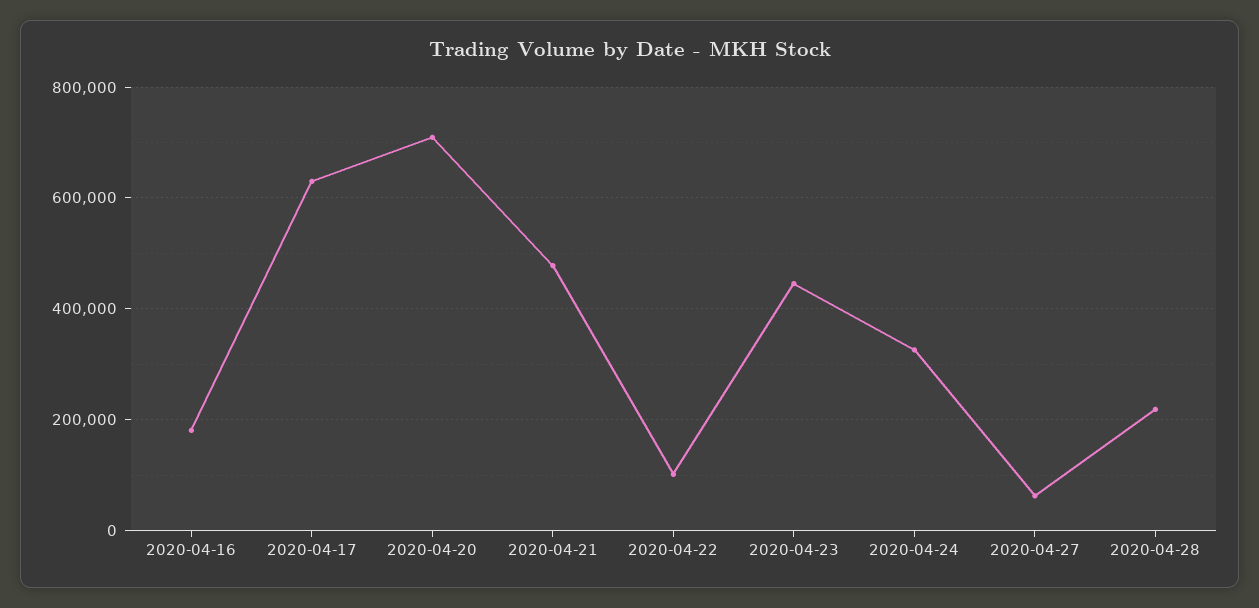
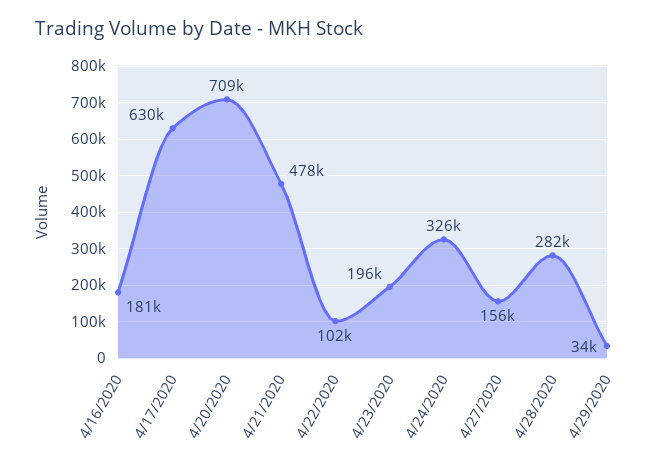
2020-04-23: 440000 -> 196000
2020-04-27: 60000 -> 156000
2020-04-28: 220000 -> 282000
4/29/2020: none -> 34000

